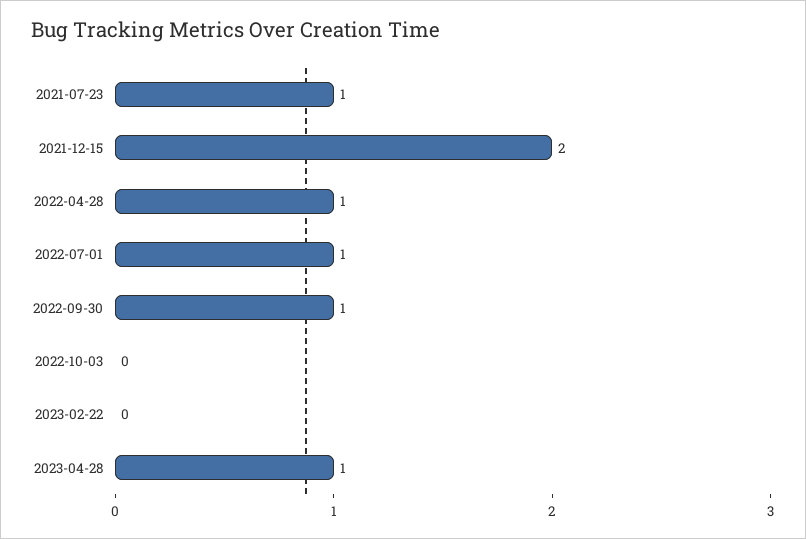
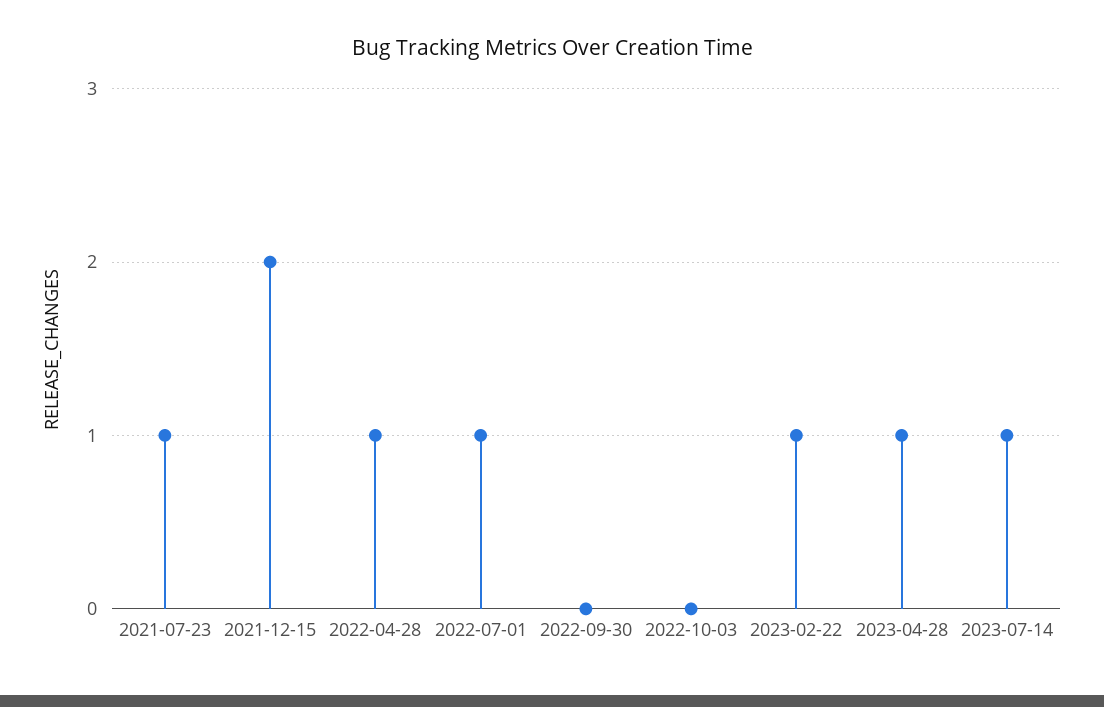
2022-09-30: 1 -> 0
2023-02-22: 0 -> 1
2023-07-14: none -> 1

